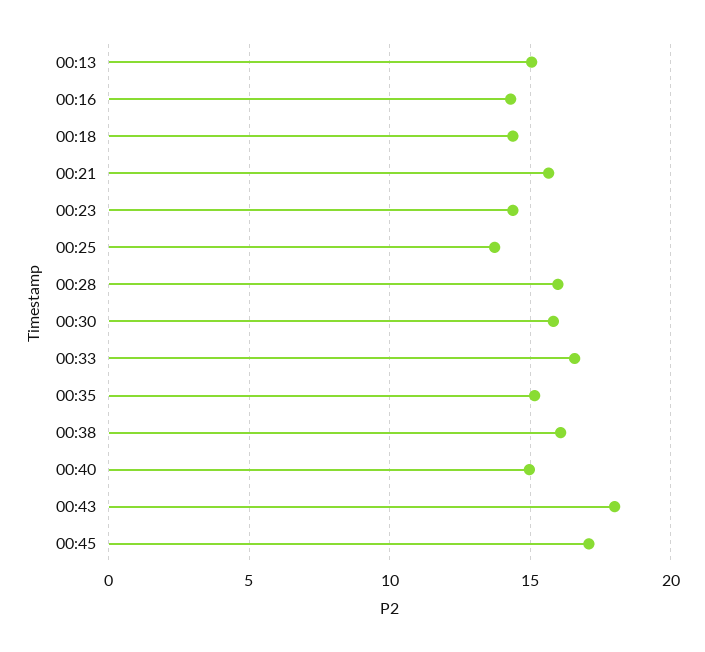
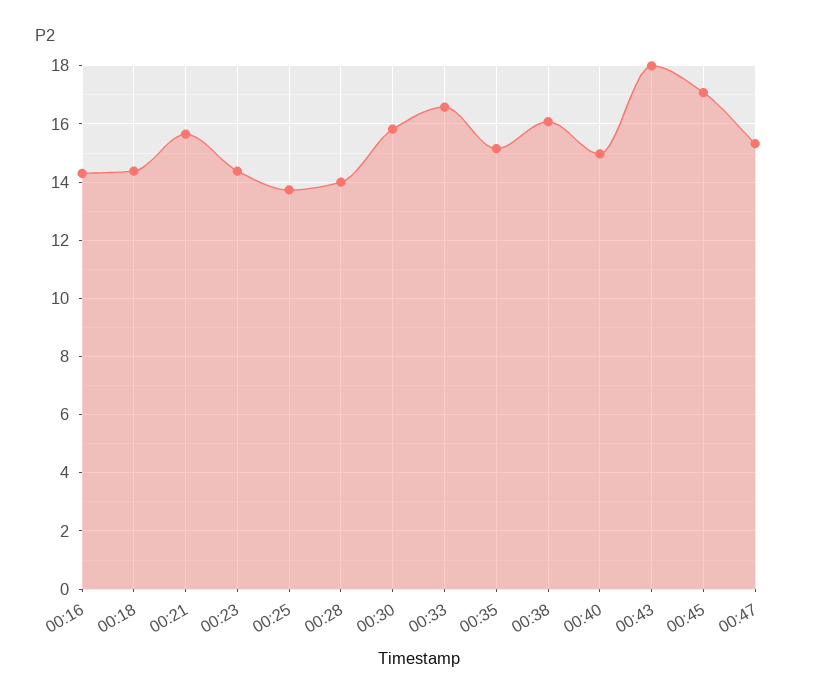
00:13: 15 -> none
00:28: 16 -> 14
00:47: none -> 15.25

